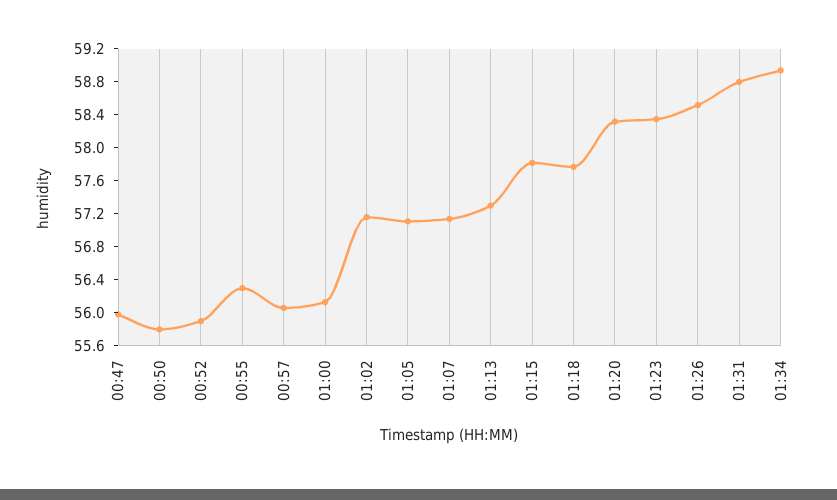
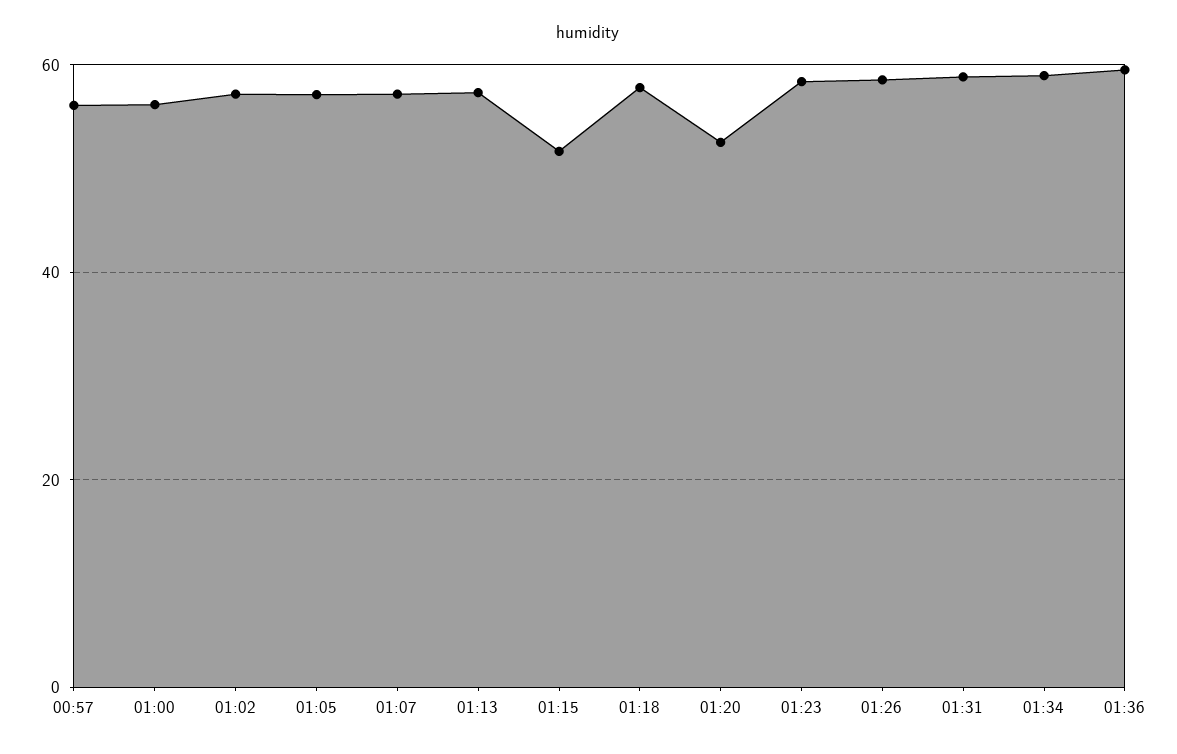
00:47: 56 -> none
00:50: 55.8 -> none
00:52: 55.9 -> none
00:55: 56.3 -> none
01:15: 57.8 -> 52
01:20: 58.3 -> 52
01:36: none -> 60

